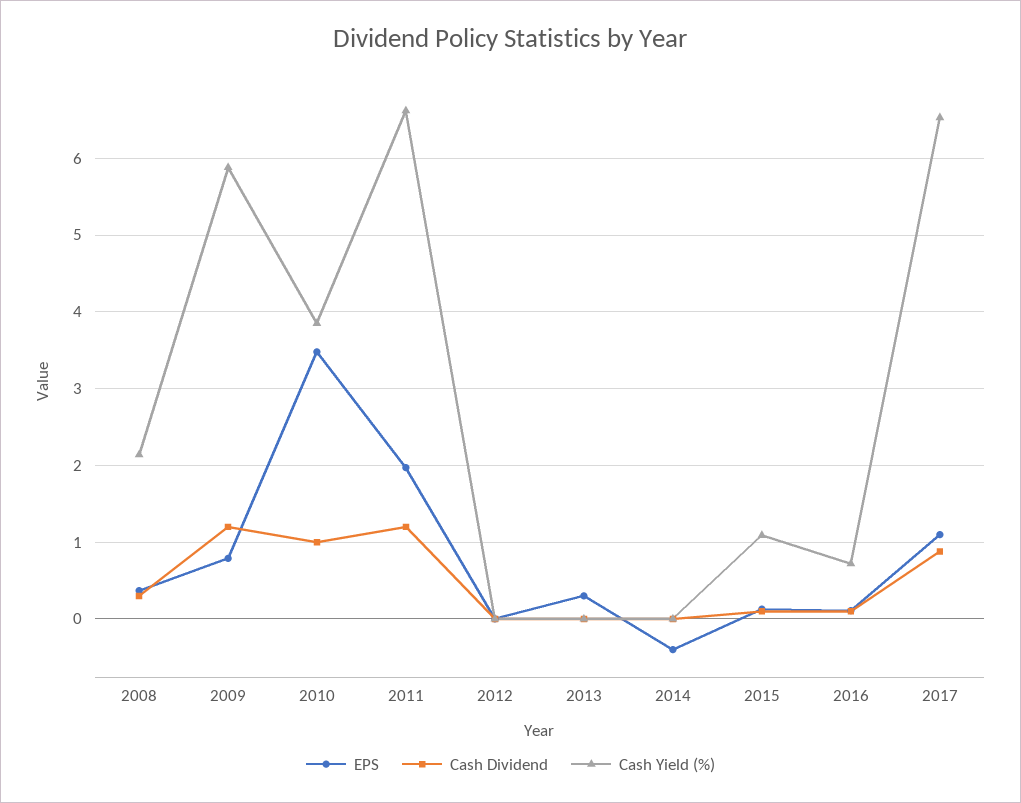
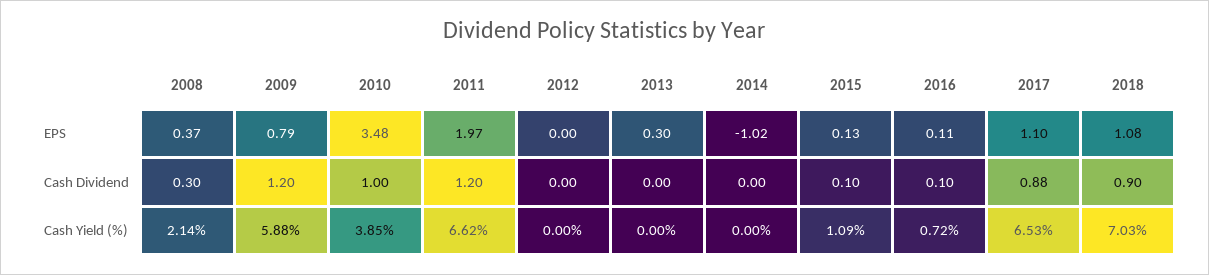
EPS, 2014: -0.4 -> -1.02
EPS, 2018: none -> 1.08
Cash Dividend, 2018: none -> 0.9
Cash Yield (%), 2018: none -> 7.03

